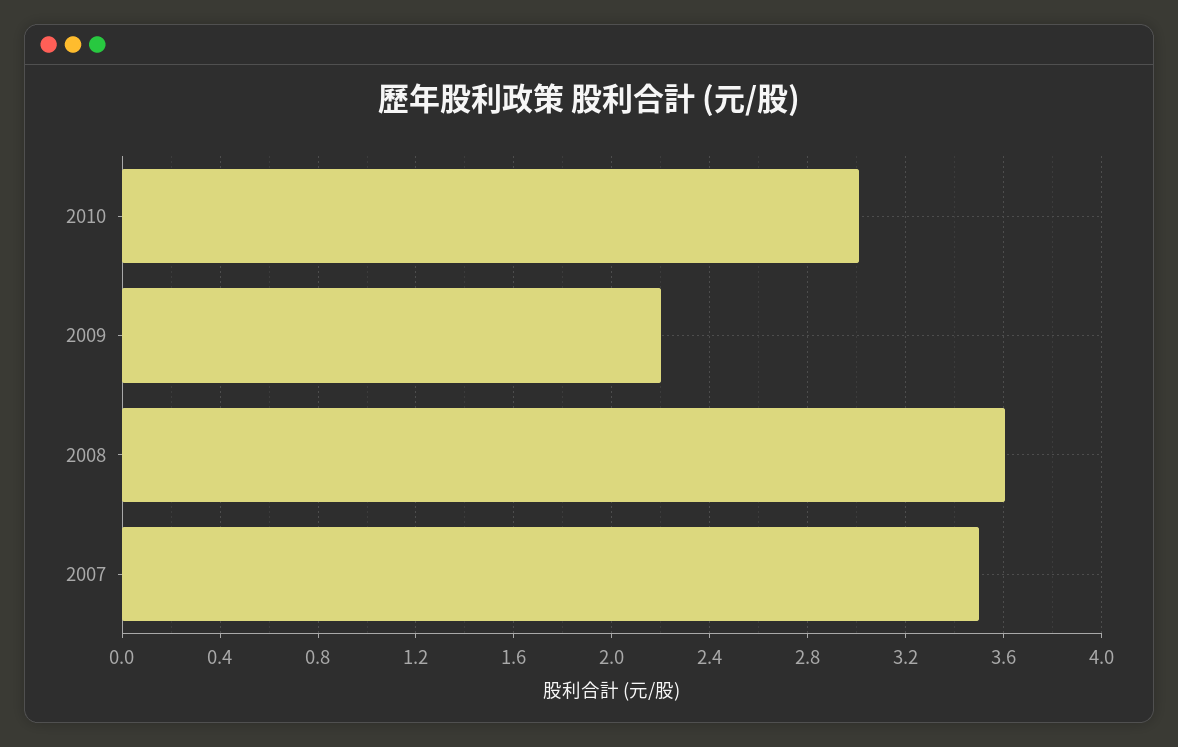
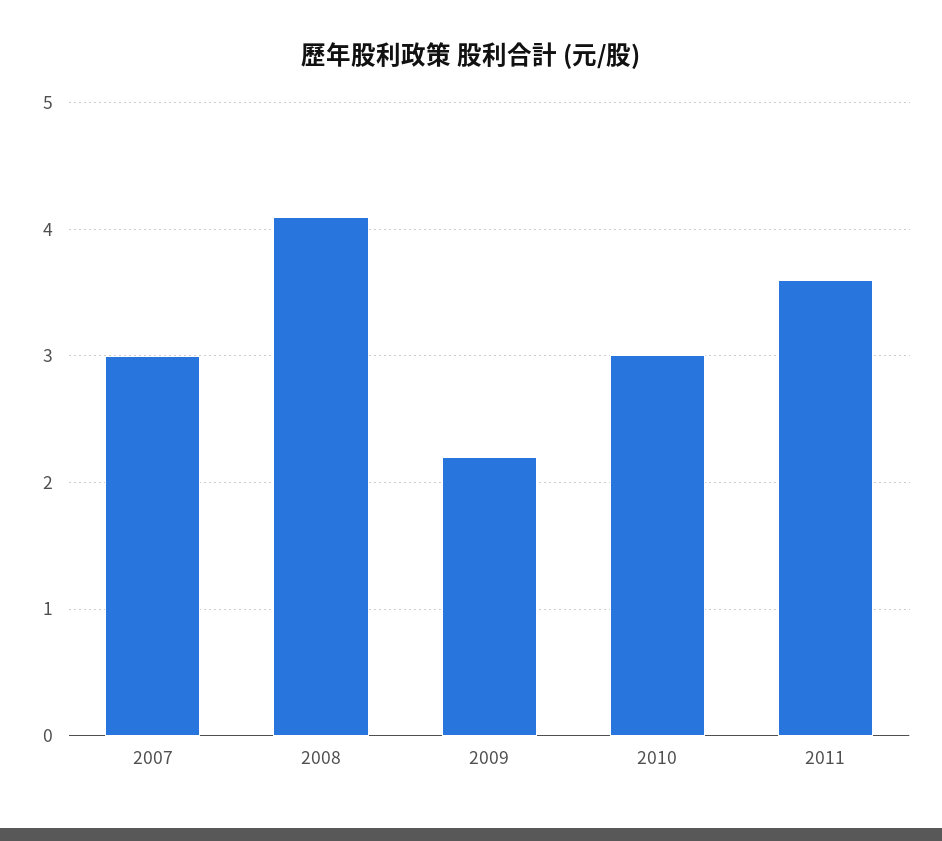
2008: 3.6 -> 4.1
2007: 3.5 -> 3
2011: none -> 3.6

